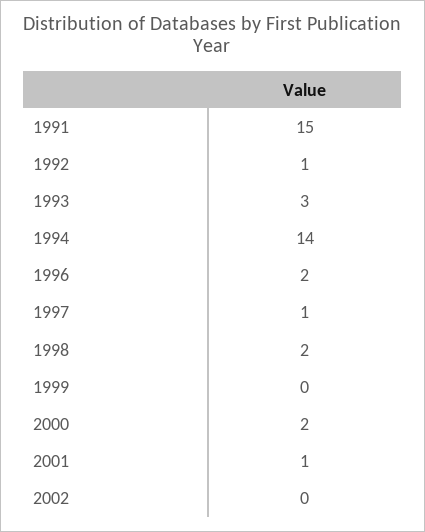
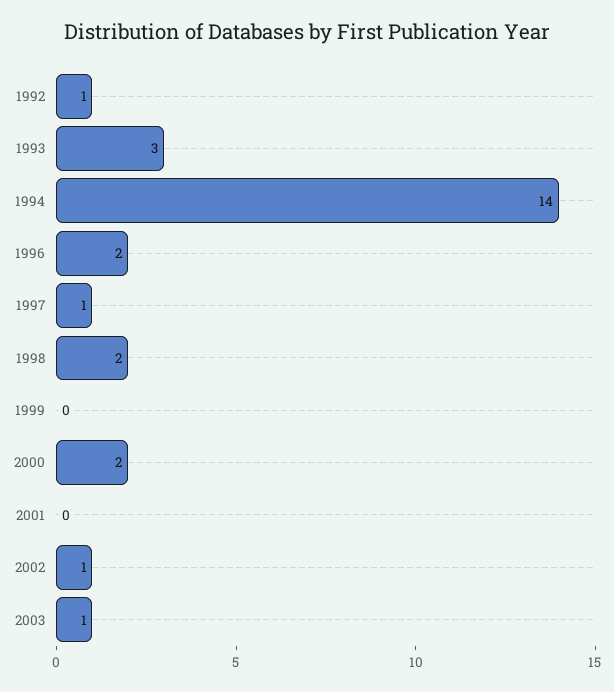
1991: 15 -> none
2001: 1 -> 0
2002: 0 -> 1
2003: none -> 1

